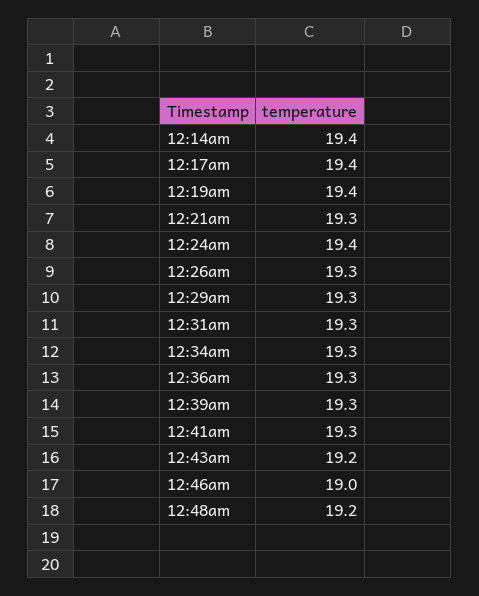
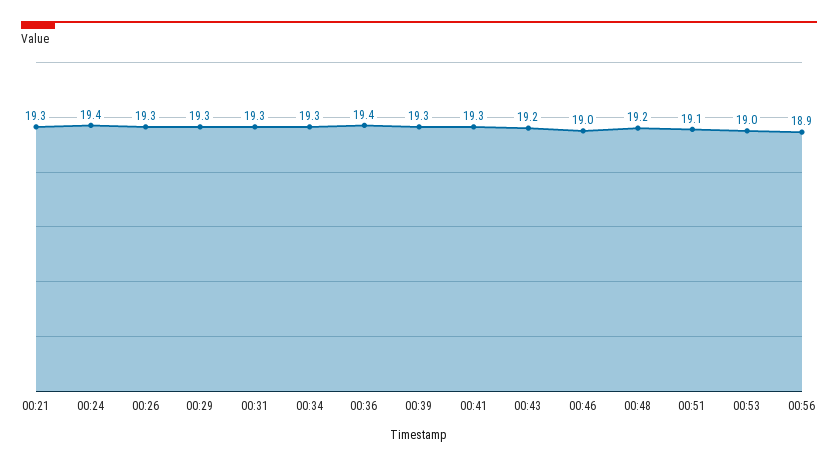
12:14am: 19.4 -> none
12:17am: 19.4 -> none
12:19am: 19.4 -> none
12:36am: 19.3 -> 19.4
00:51: none -> 19.1
00:53: none -> 19
00:56: none -> 18.9

